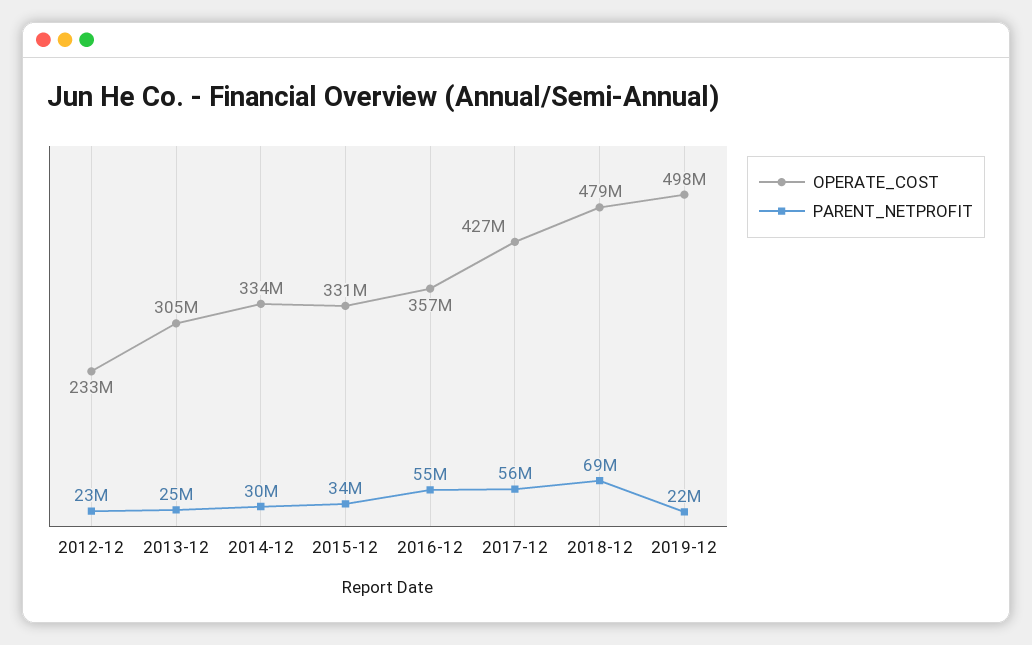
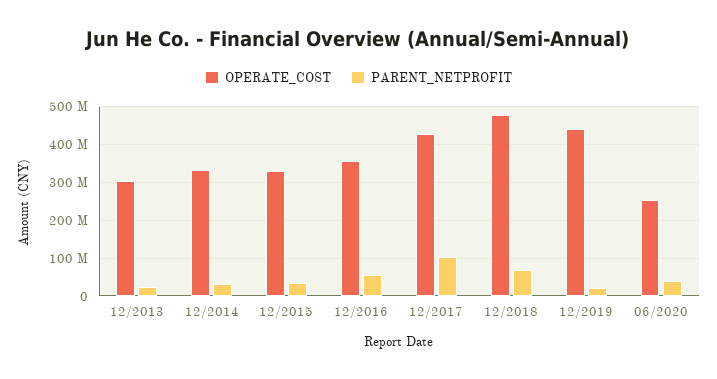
OPERATE_COST, 2012-12: 233000000 -> none
PARENT_NETPROFIT, 2012-12: 23000000 -> none
PARENT_NETPROFIT, 2017-12: 56000000 -> 100000000
OPERATE_COST, 2019-12: 498000000 -> 440000000
OPERATE_COST, 06/2020: none -> 260000000
PARENT_NETPROFIT, 06/2020: none -> 40000000

